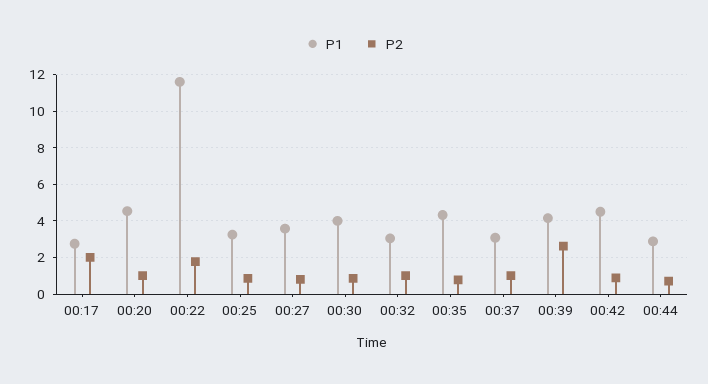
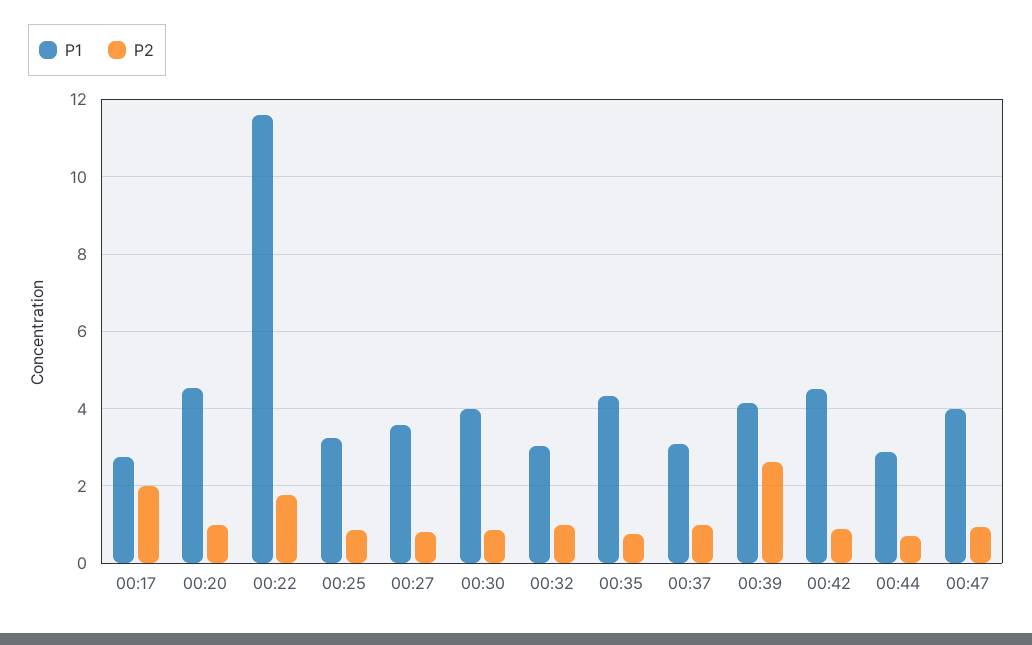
P1, 00:47: none -> 4
P2, 00:47: none -> 1

